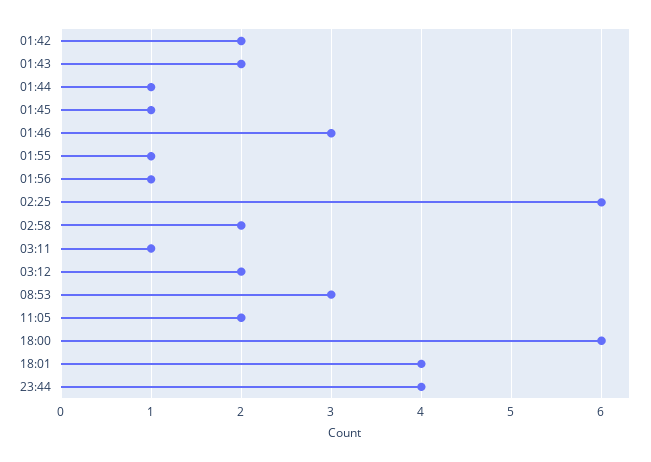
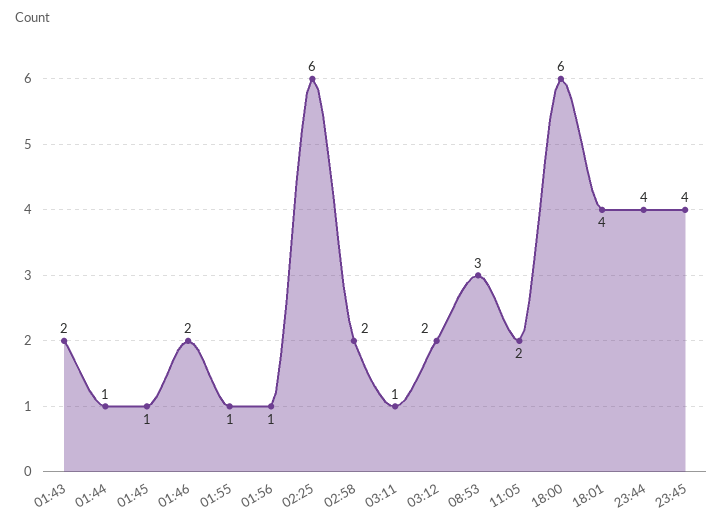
01:42: 2 -> none
01:46: 3 -> 2
23:45: none -> 4

